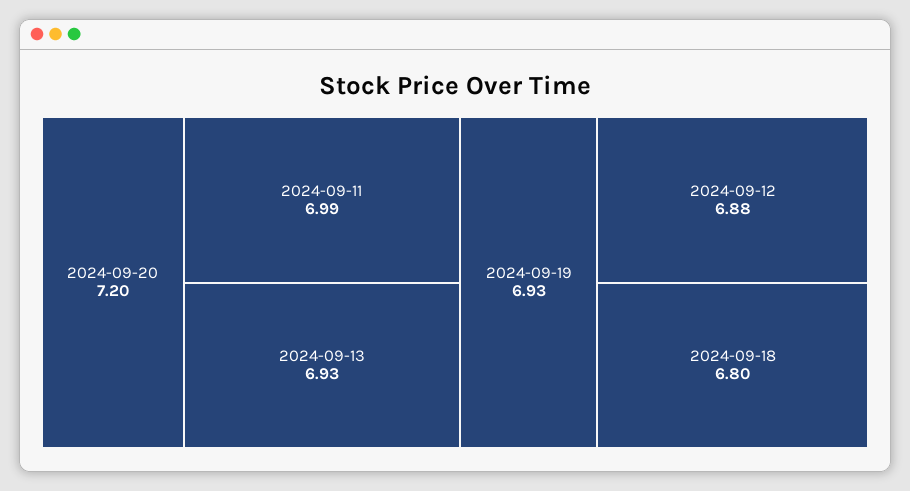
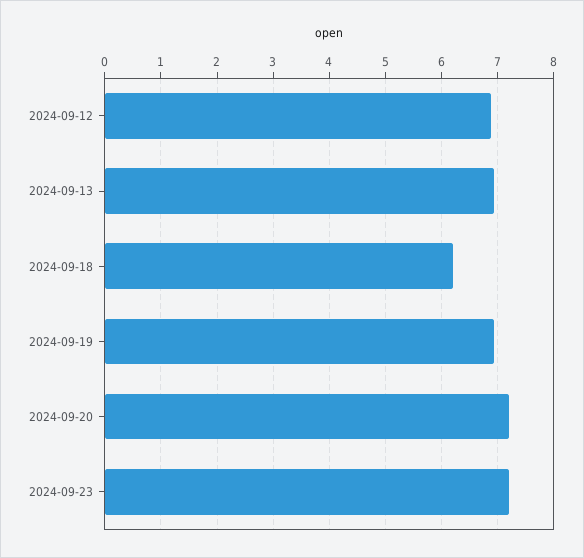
2024-09-11: 6.99 -> none
2024-09-18: 6.8 -> 6.2
2024-09-23: none -> 7.2

